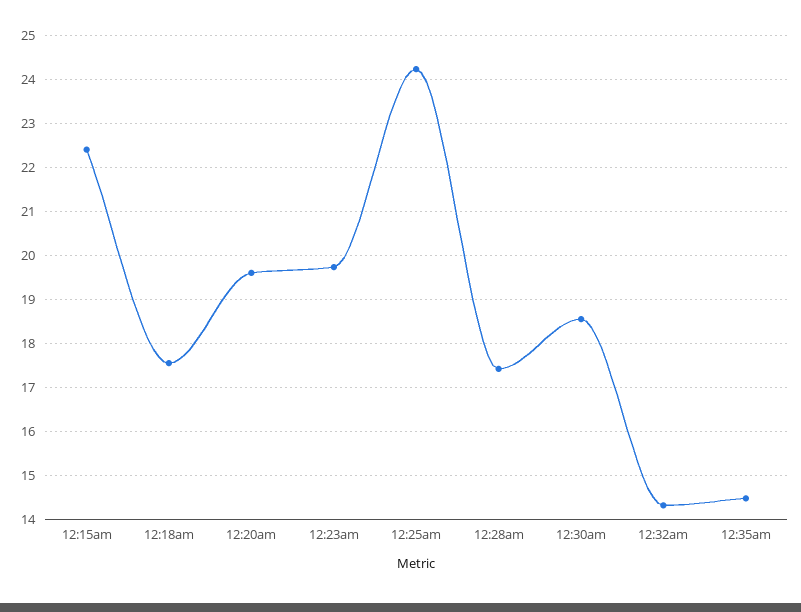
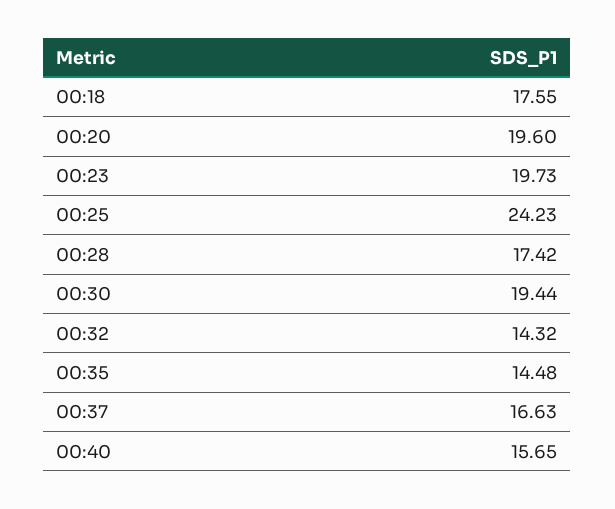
12:15am: 22.4 -> none
12:30am: 18.6 -> 19.44
00:37: none -> 16.63
00:40: none -> 15.65

